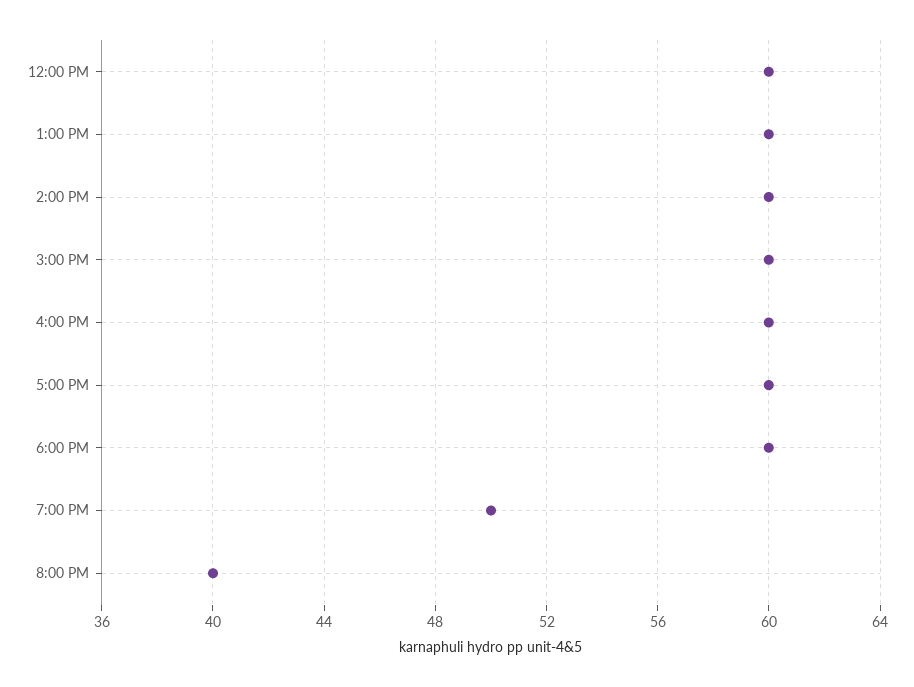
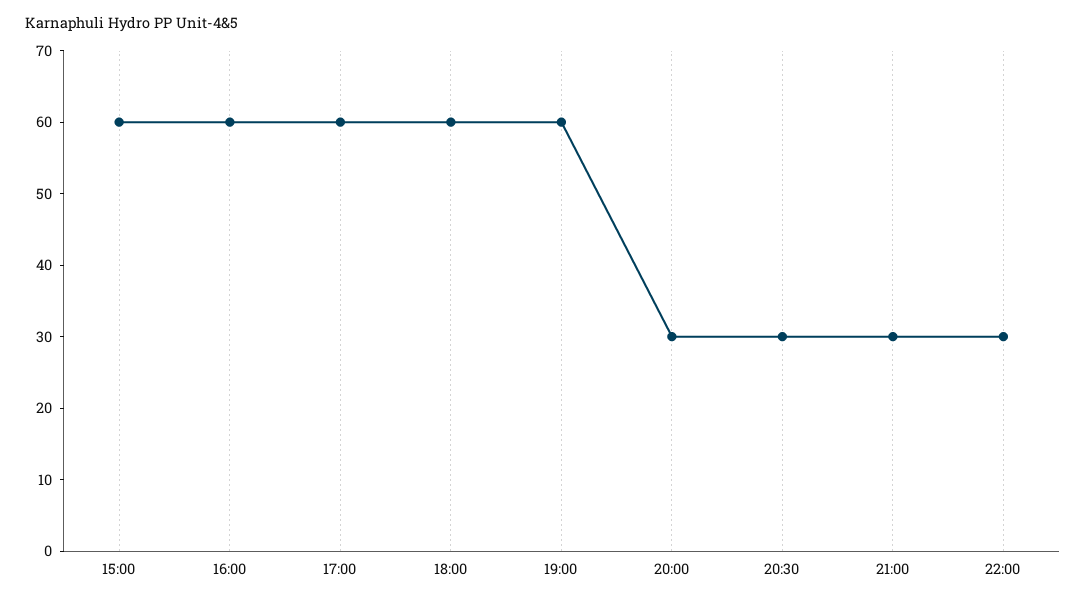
12:00 PM: 60 -> none
1:00 PM: 60 -> none
2:00 PM: 60 -> none
7:00 PM: 50 -> 60
8:00 PM: 40 -> 30
20:30: none -> 30
21:00: none -> 30
22:00: none -> 30

